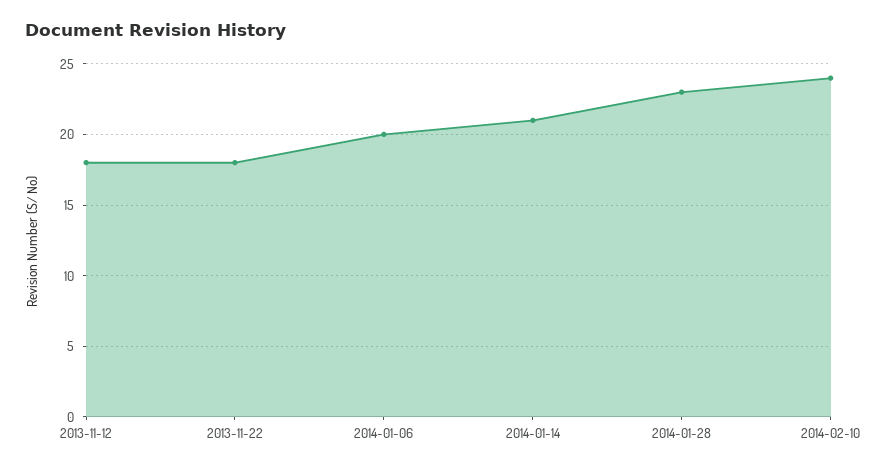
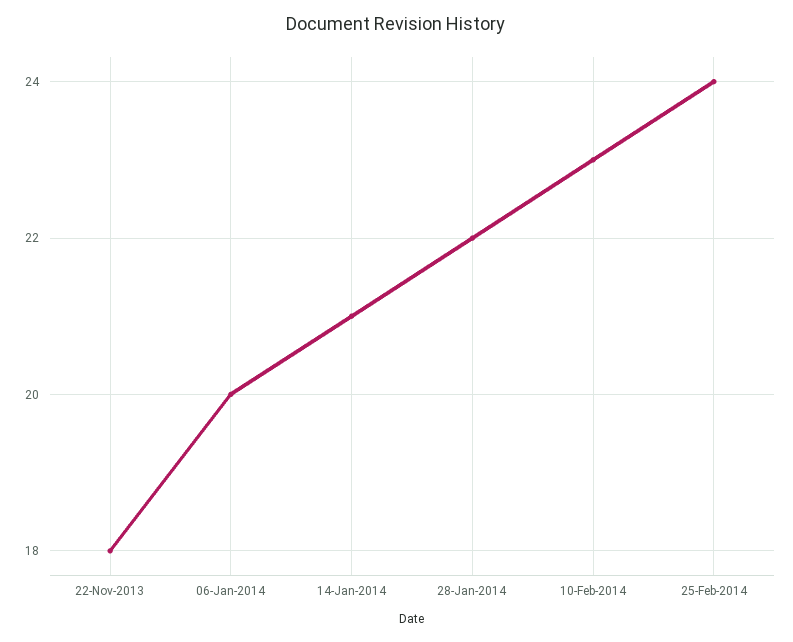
2013-11-12: 18 -> none
2014-01-28: 23 -> 22
2014-02-10: 24 -> 23
25-Feb-2014: none -> 24

